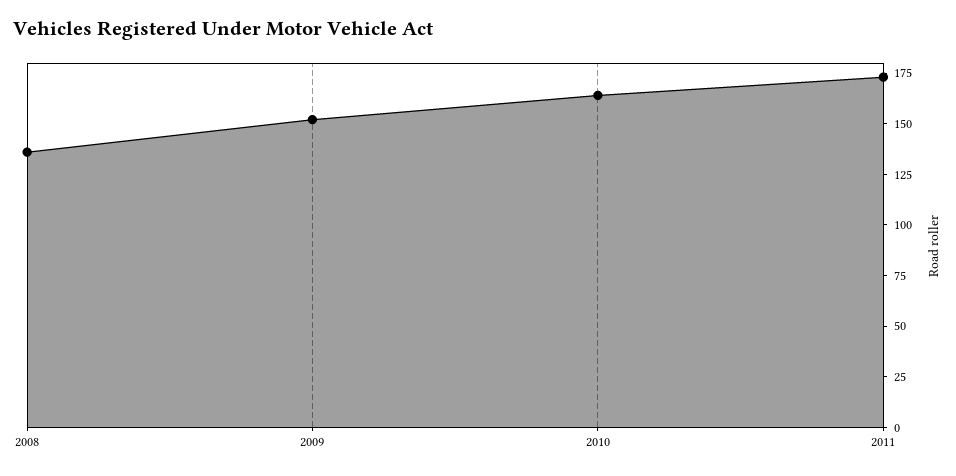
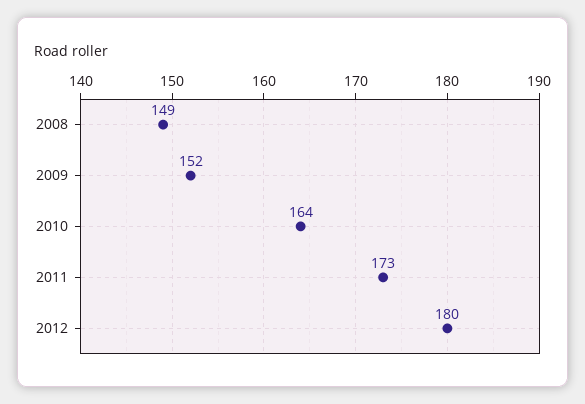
2008: 135 -> 149
2012: none -> 180

